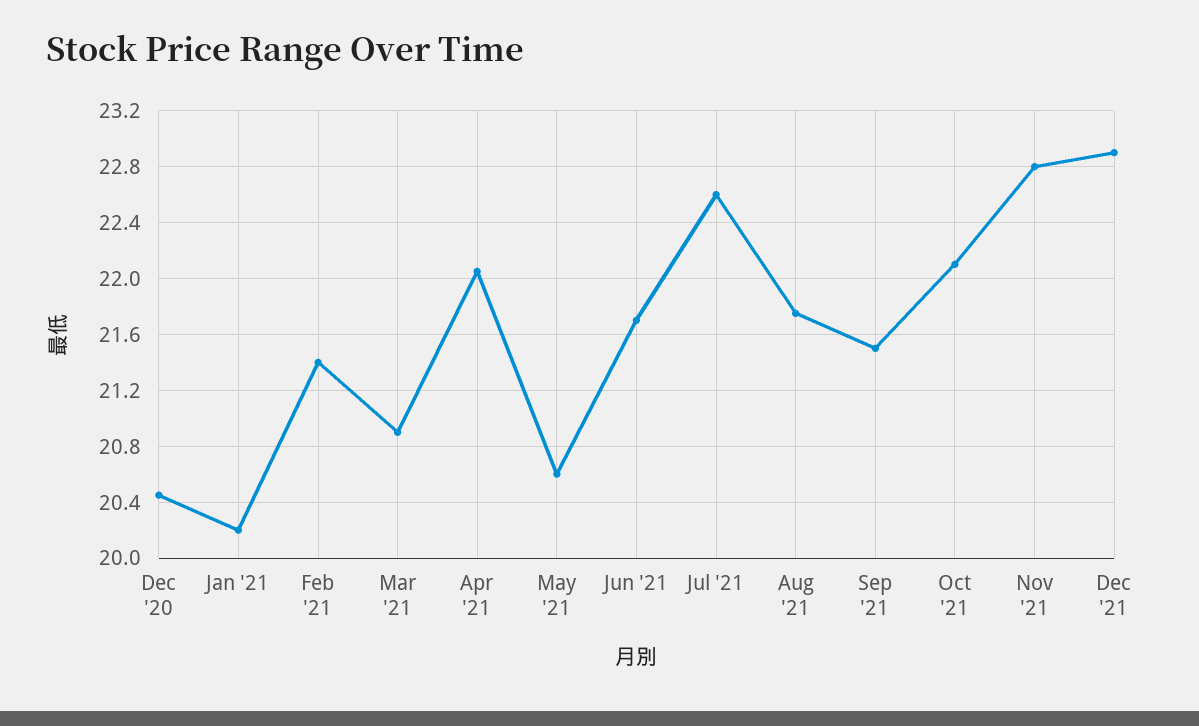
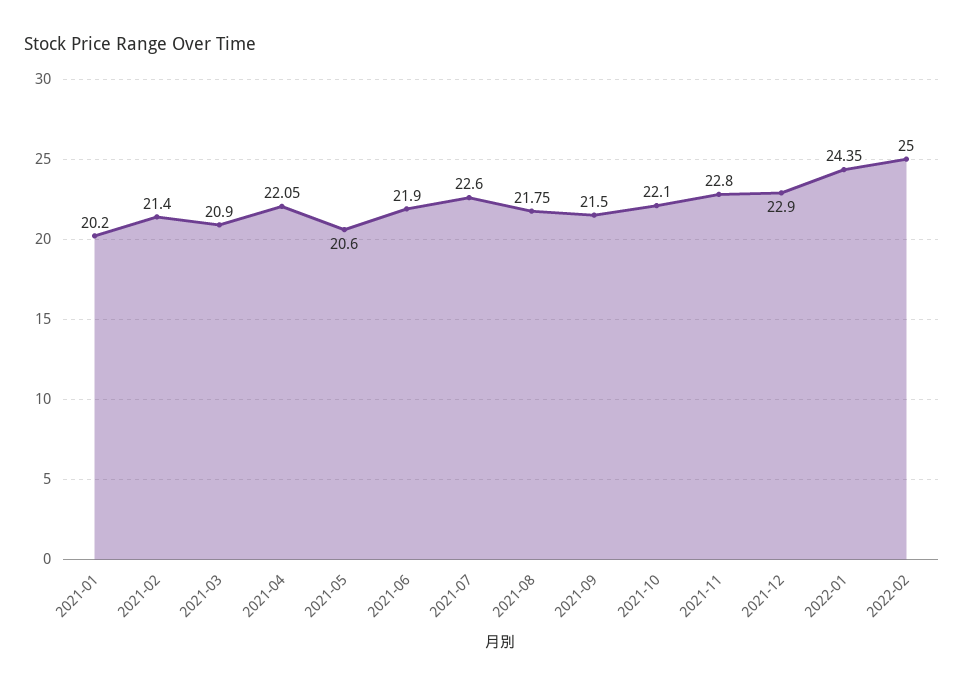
Dec '20: 20.45 -> none
Jun '21: 21.7 -> 21.9
2022-01: none -> 24.35
2022-02: none -> 25

